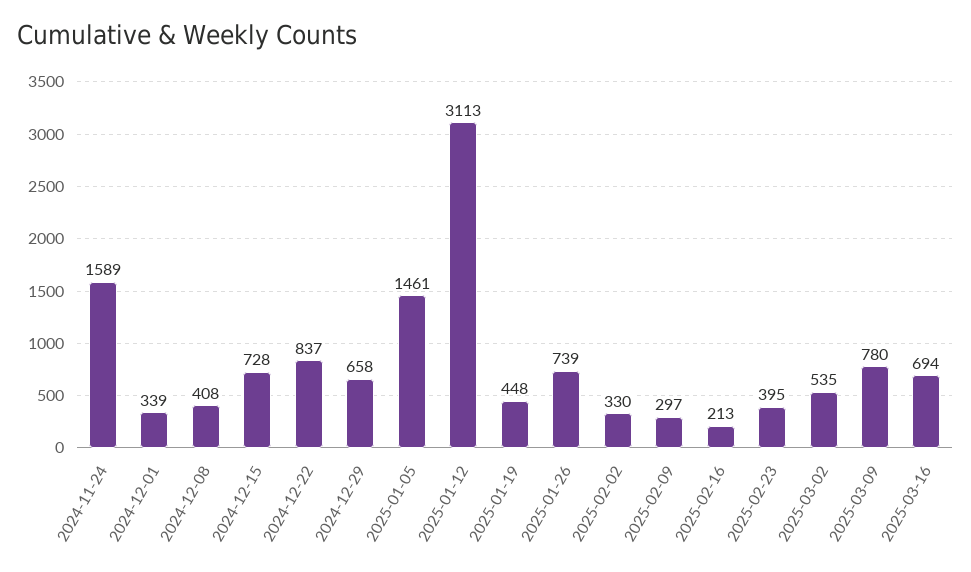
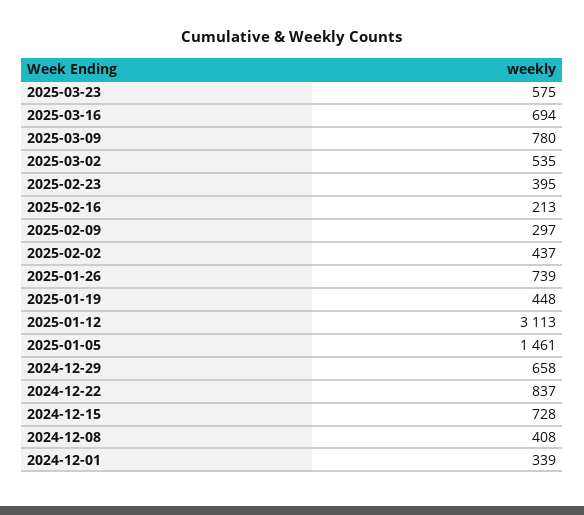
2024-11-24: 1589 -> none
2025-02-02: 330 -> 437
2025-03-23: none -> 575

